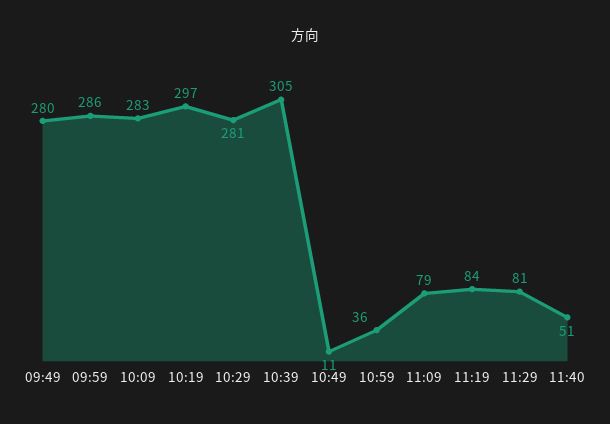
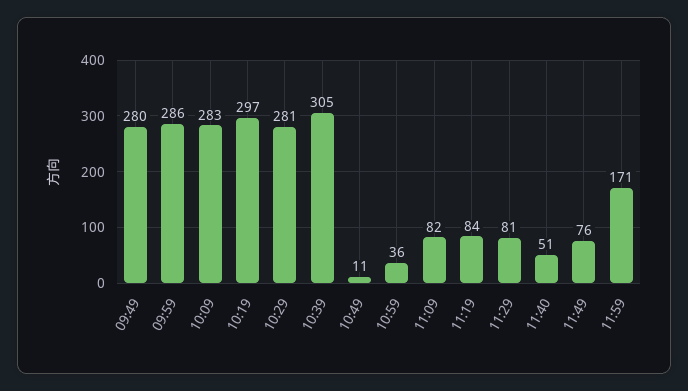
11:09: 79 -> 82
11:49: none -> 76
11:59: none -> 171

